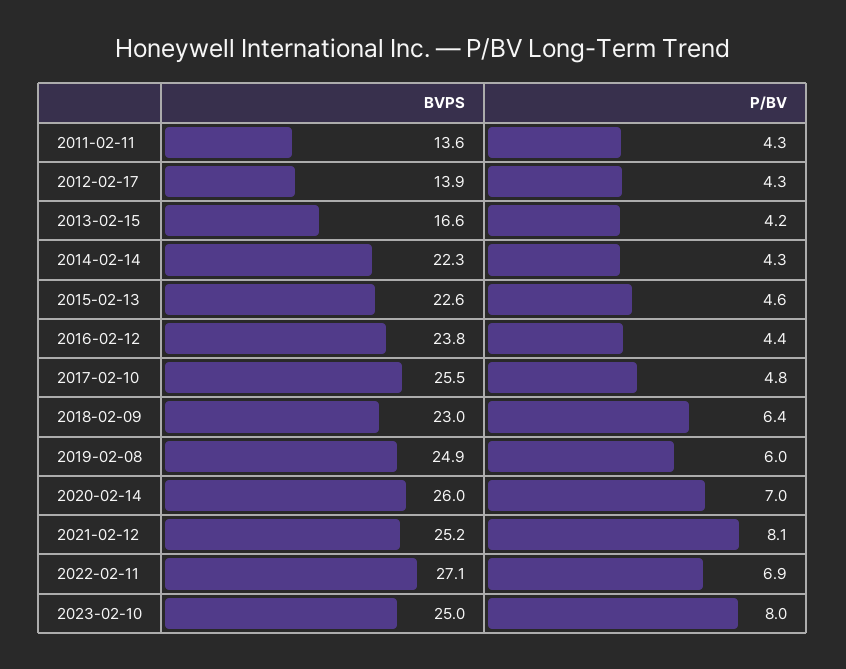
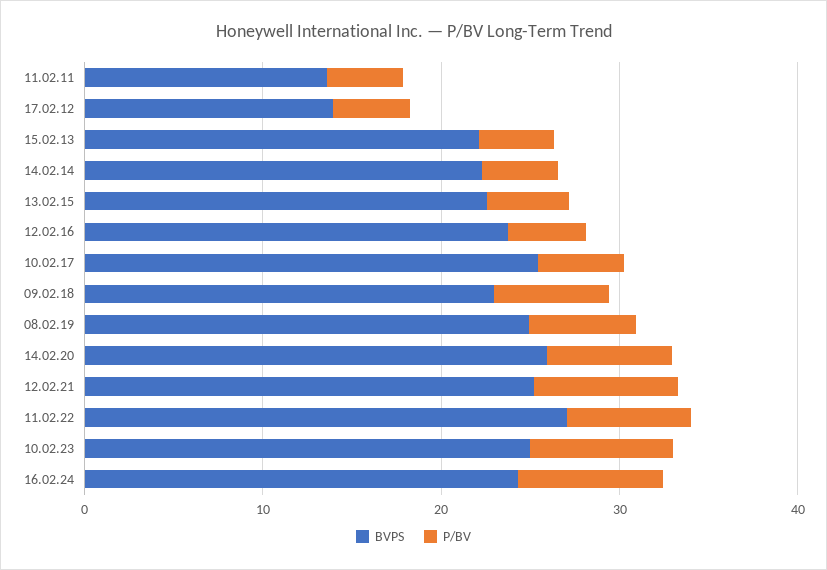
BVPS, 2013-02-15: 16.6 -> 22
BVPS, 16.02.24: none -> 24
P/BV, 16.02.24: none -> 8

